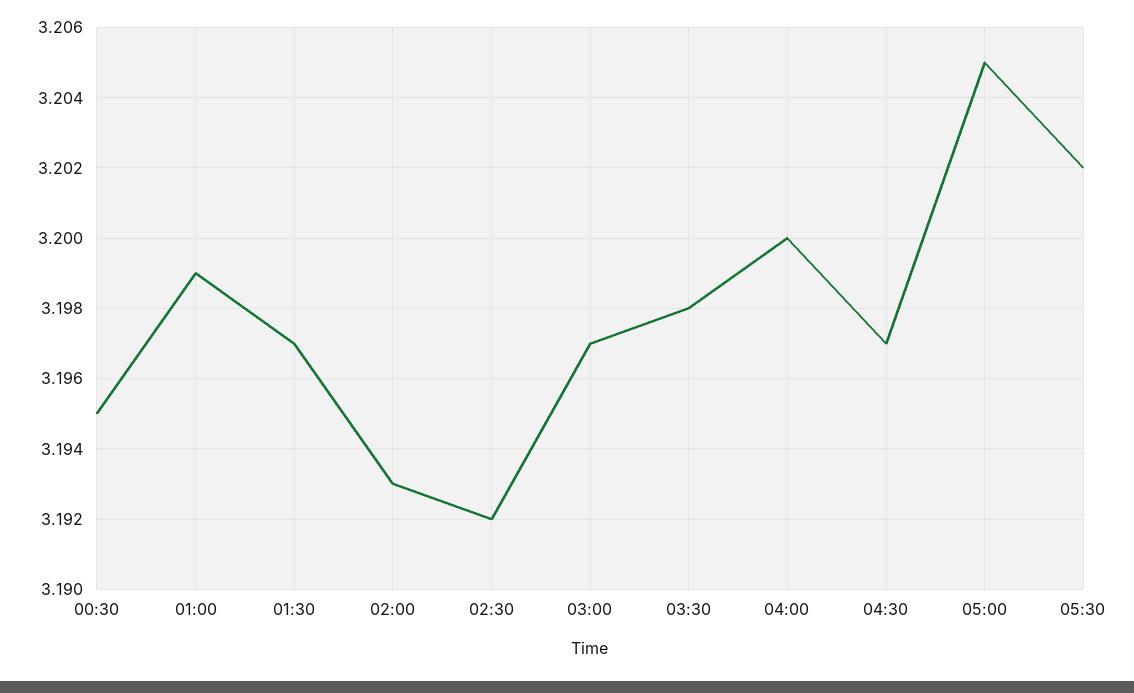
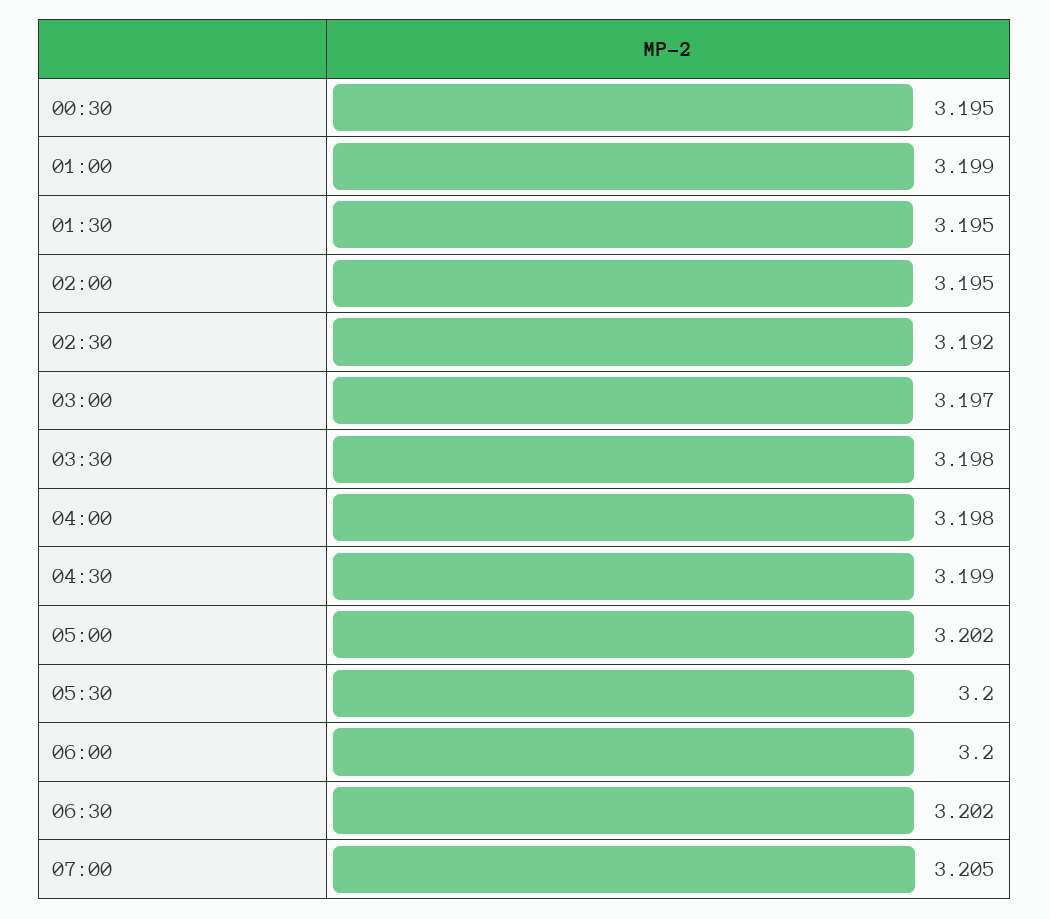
01:30: 3.197 -> 3.195
02:00: 3.193 -> 3.195
04:00: 3.2 -> 3.198
04:30: 3.197 -> 3.199
05:00: 3.205 -> 3.202
05:30: 3.202 -> 3.2
06:00: none -> 3.2
06:30: none -> 3.202
07:00: none -> 3.205

